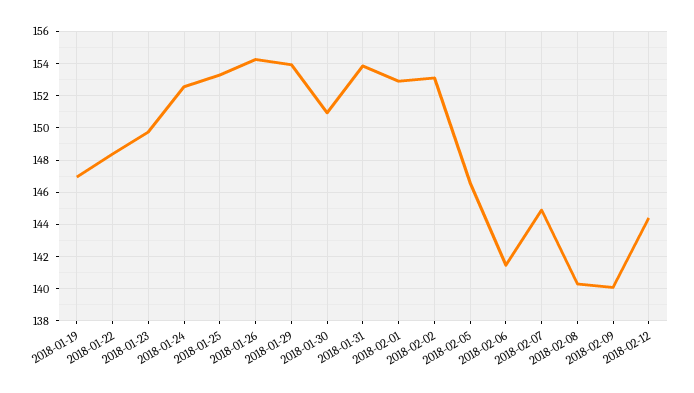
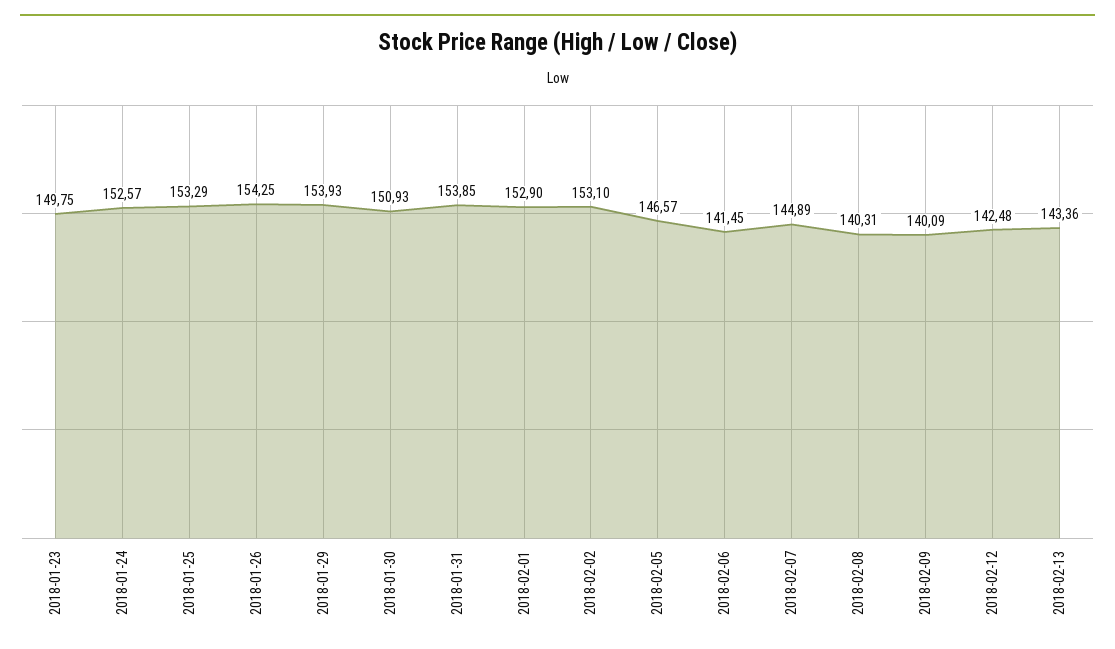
2018-01-19: 147 -> none
2018-01-22: 148.5 -> none
2018-02-12: 144.5 -> 142.48
2018-02-13: none -> 143.36

